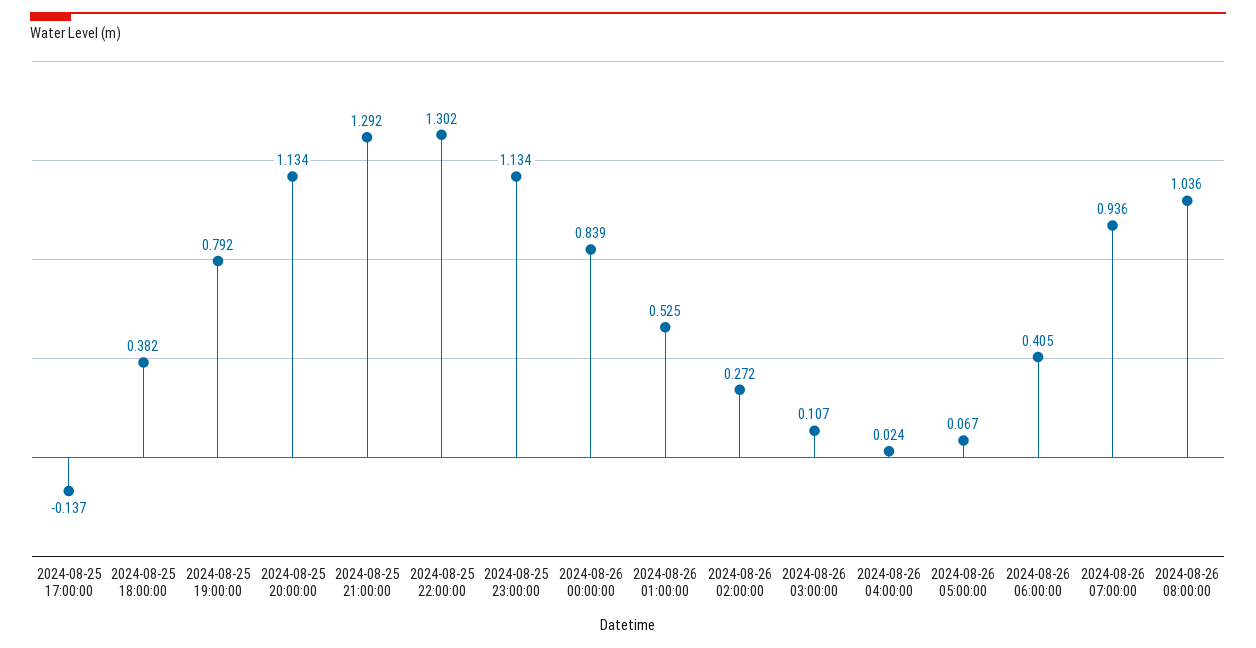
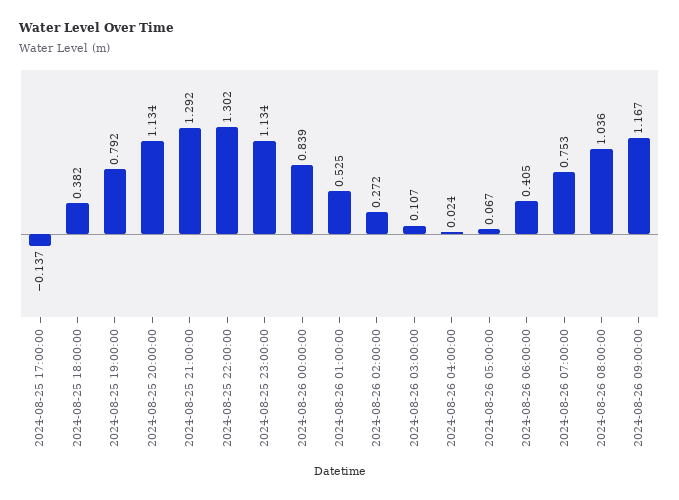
2024-08-26 07:00:00: 0.936 -> 0.753
2024-08-26 09:00:00: none -> 1.167

